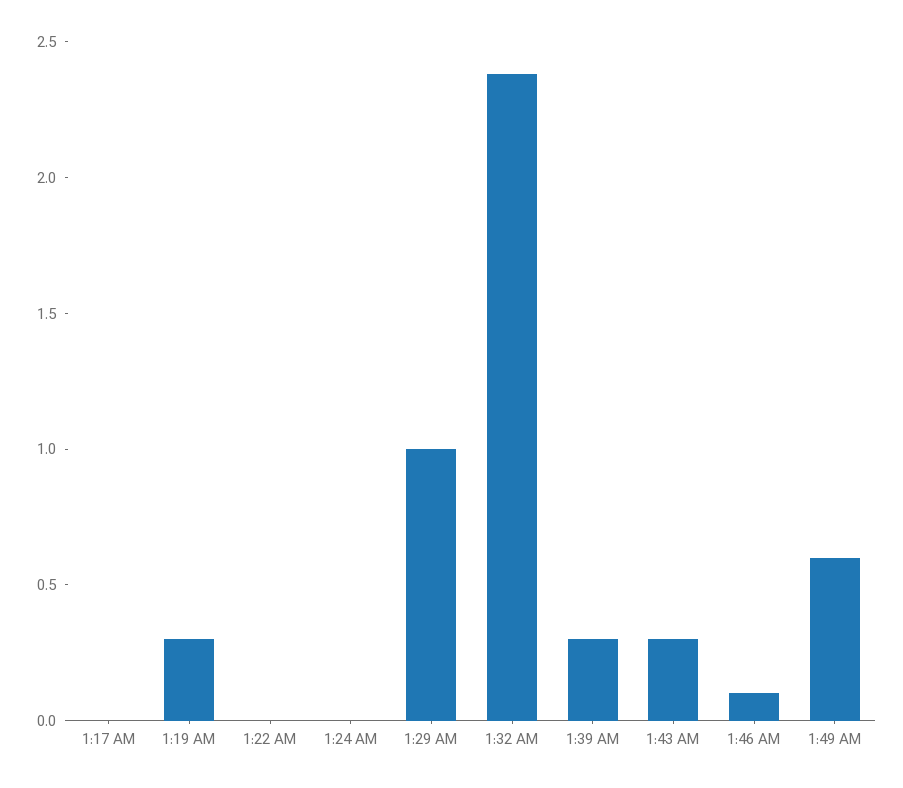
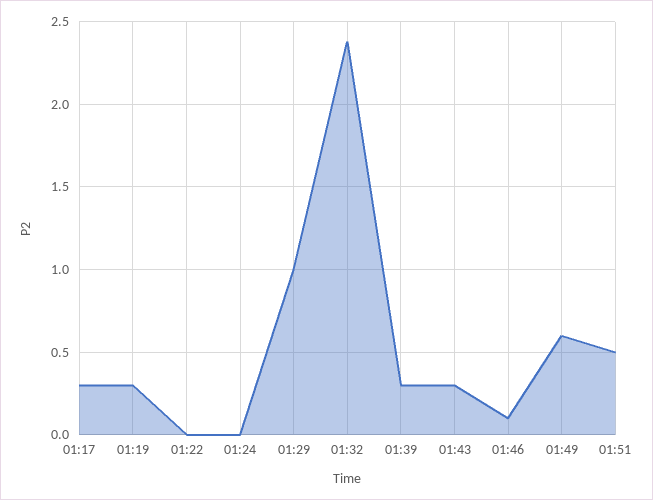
1:17 AM: 0 -> 0.3
01:51: none -> 0.5

